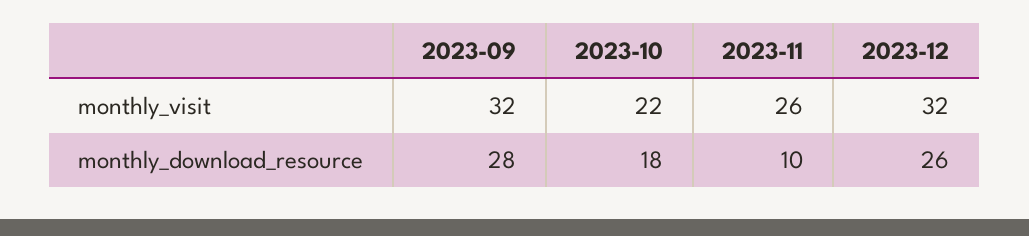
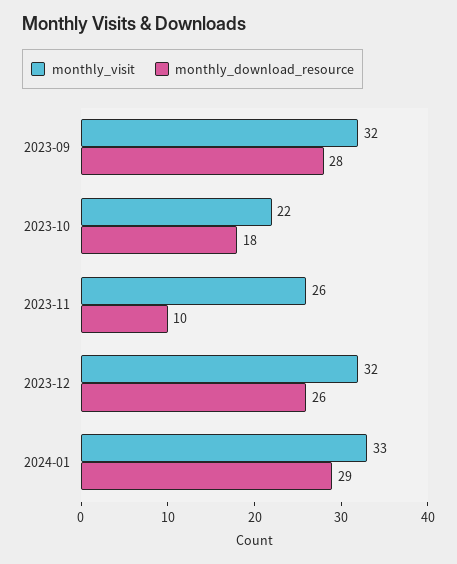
monthly_visit, 2024-01: none -> 33
monthly_download_resource, 2024-01: none -> 29

